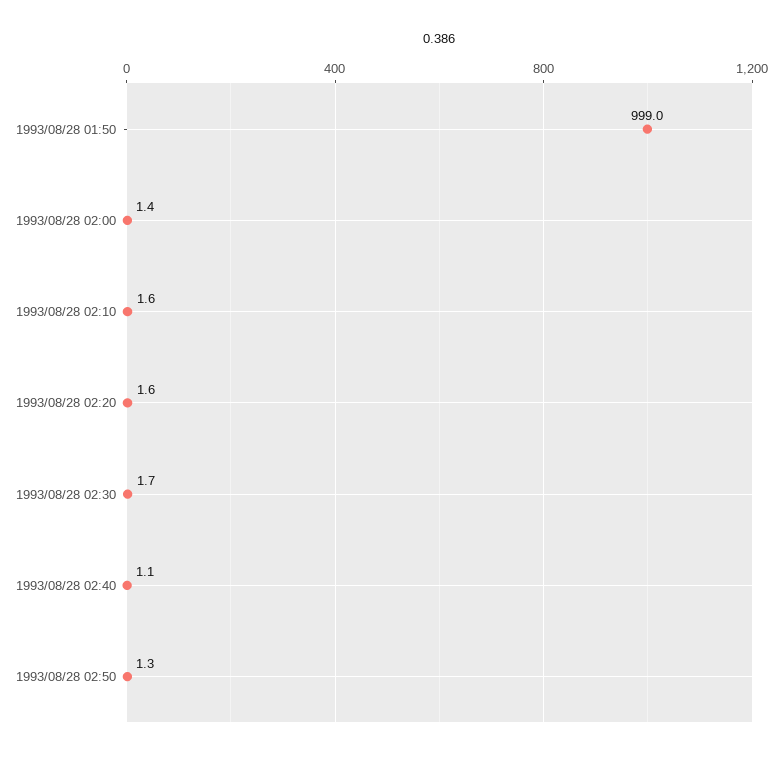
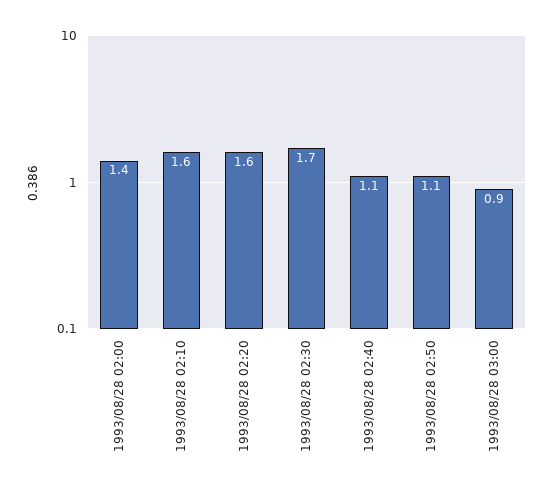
1993/08/28 01:50: 999 -> none
1993/08/28 02:50: 1.3 -> 1.1
1993/08/28 03:00: none -> 0.9

